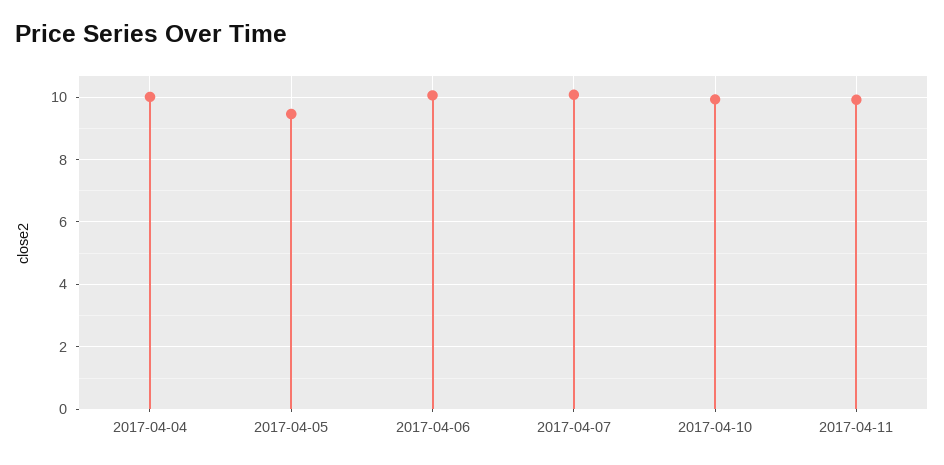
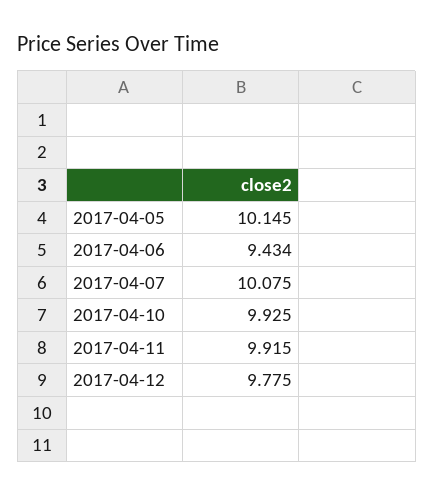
2017-04-04: 10 -> none
2017-04-05: 9.4 -> 10.145
2017-04-06: 10 -> 9.434
2017-04-12: none -> 9.775

